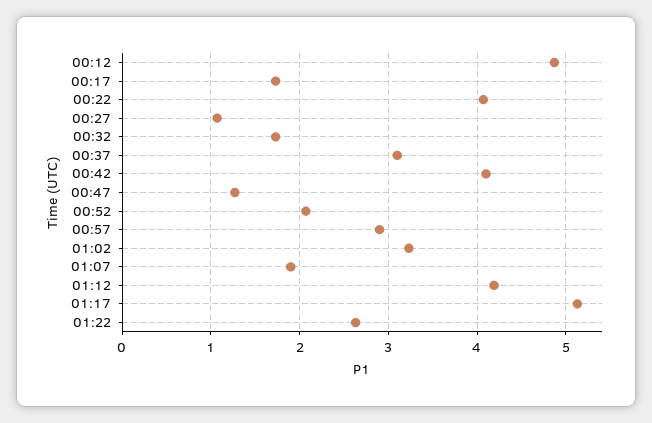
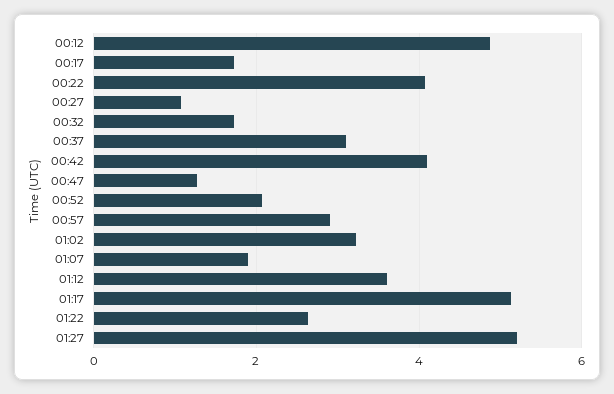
01:12: 4.2 -> 3.6
01:27: none -> 5.2

